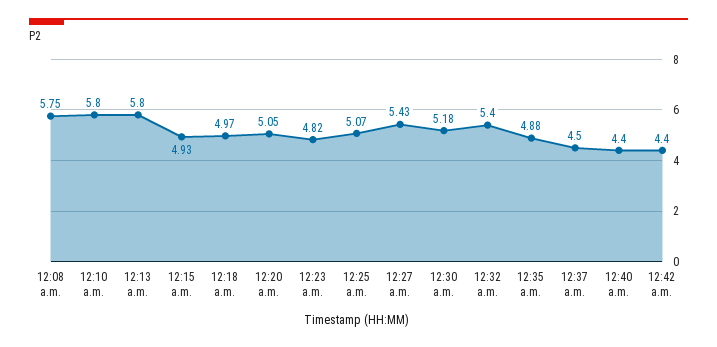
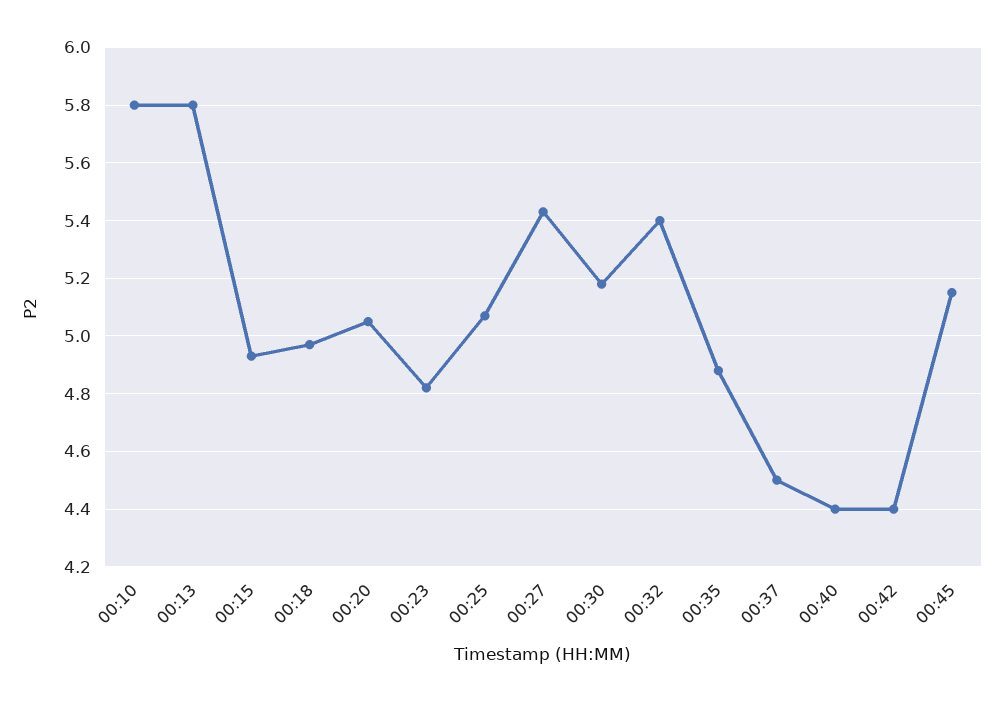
12:08 a.m.: 5.75 -> none
00:45: none -> 5.15

